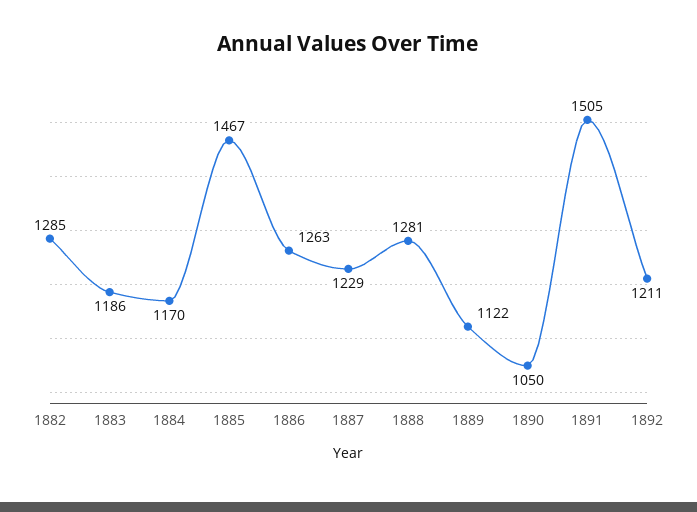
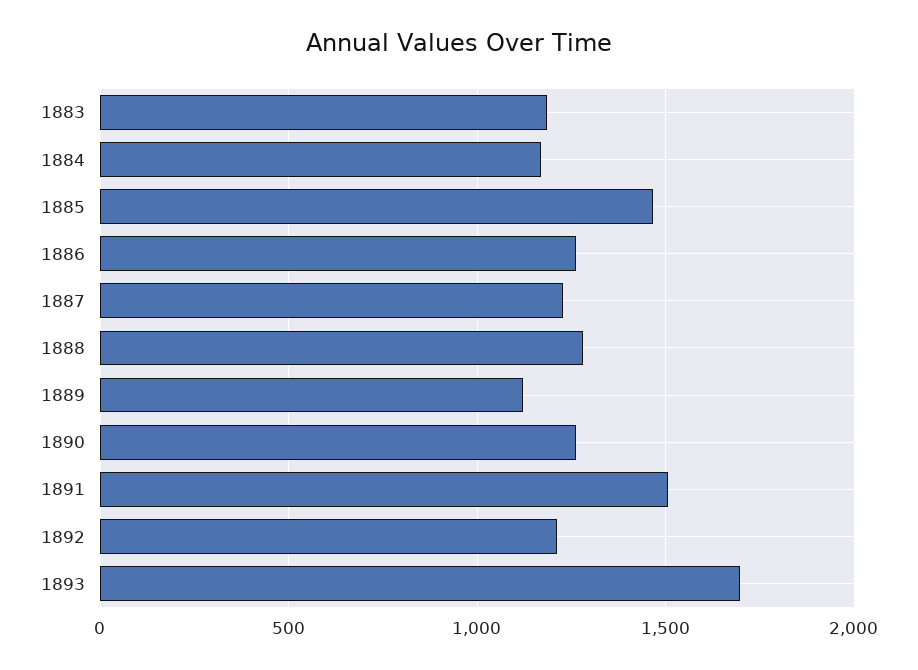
1882: 1285 -> none
1890: 1050 -> 1250
1893: none -> 1700

